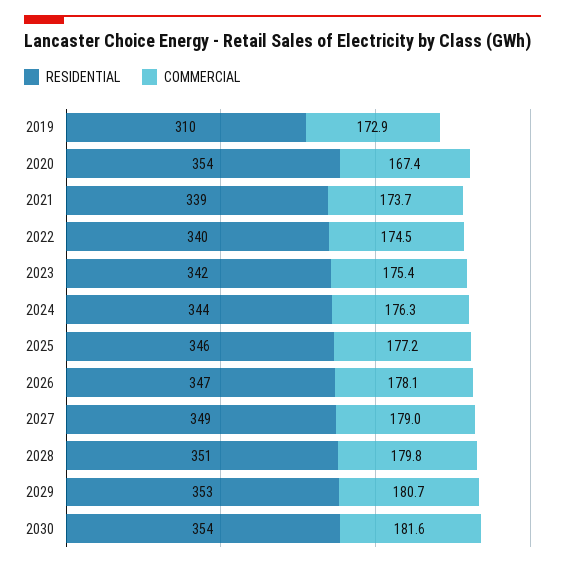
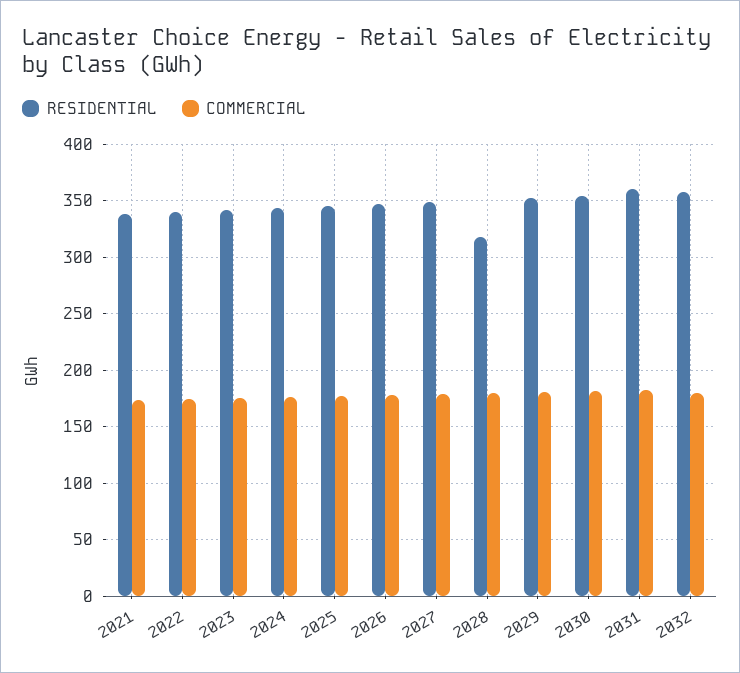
RESIDENTIAL, 2019: 310 -> none
COMMERCIAL, 2019: 172.9 -> none
RESIDENTIAL, 2020: 354 -> none
COMMERCIAL, 2020: 167.4 -> none
RESIDENTIAL, 2028: 351 -> 320
RESIDENTIAL, 2031: none -> 360
COMMERCIAL, 2031: none -> 180
RESIDENTIAL, 2032: none -> 360
COMMERCIAL, 2032: none -> 180

